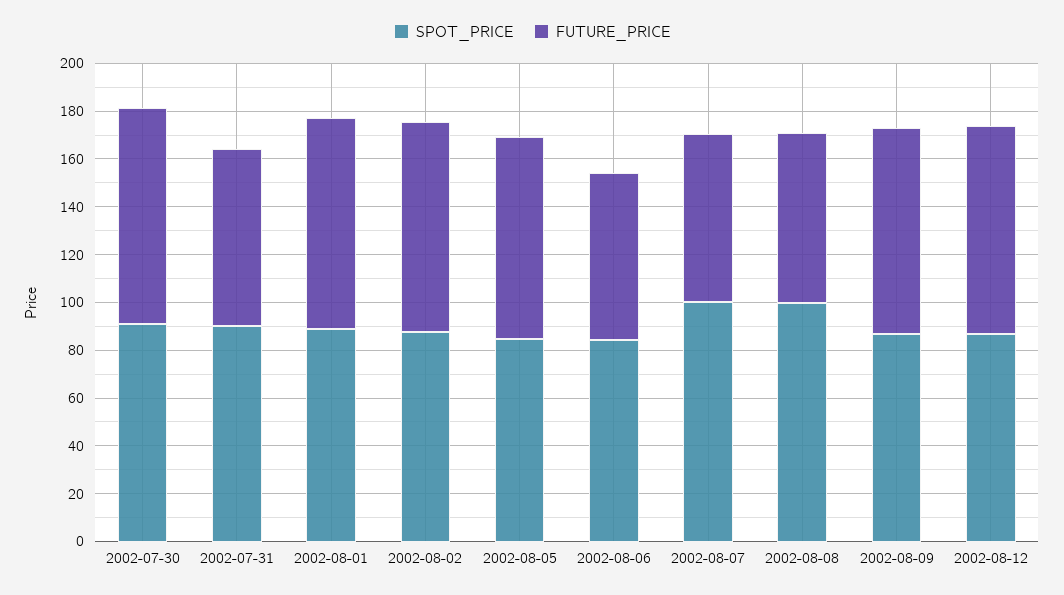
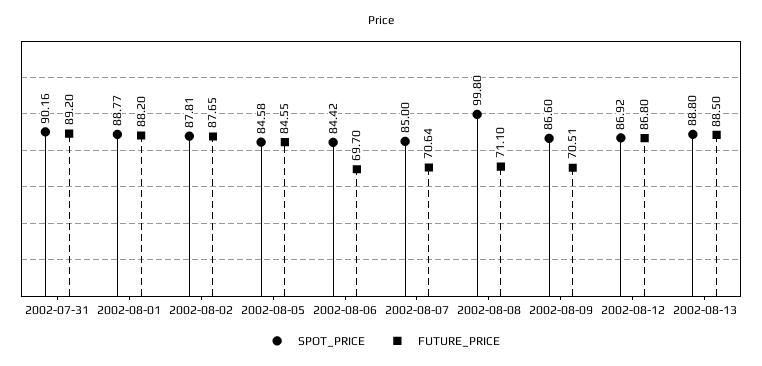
SPOT_PRICE, 2002-07-30: 90 -> none
FUTURE_PRICE, 2002-07-30: 90 -> none
FUTURE_PRICE, 2002-07-31: 75 -> 89.2
SPOT_PRICE, 2002-08-07: 100 -> 85
FUTURE_PRICE, 2002-08-09: 85 -> 70.51
SPOT_PRICE, 2002-08-13: none -> 88.8
FUTURE_PRICE, 2002-08-13: none -> 88.5

